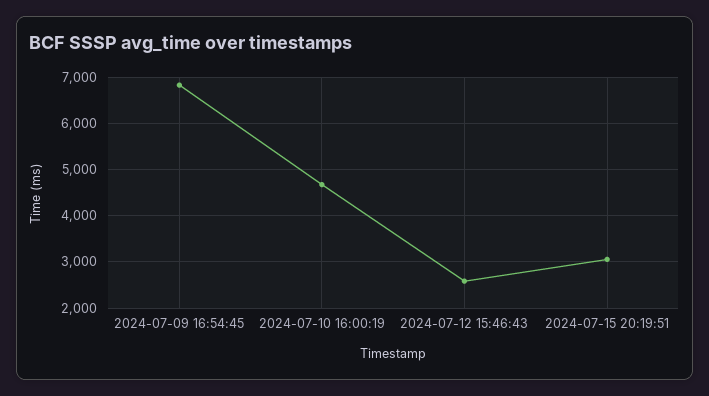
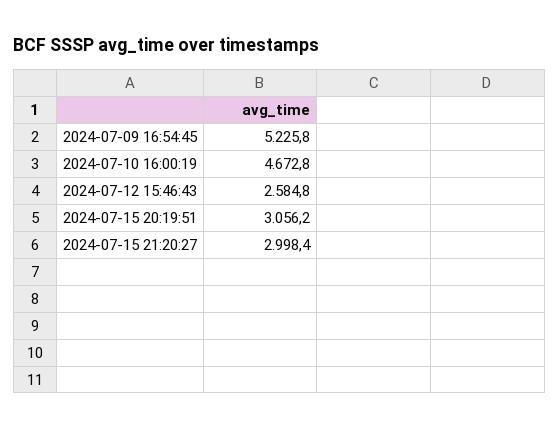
2024-07-09 16:54:45: 6800 -> 5225.8
2024-07-15 21:20:27: none -> 2998.4

